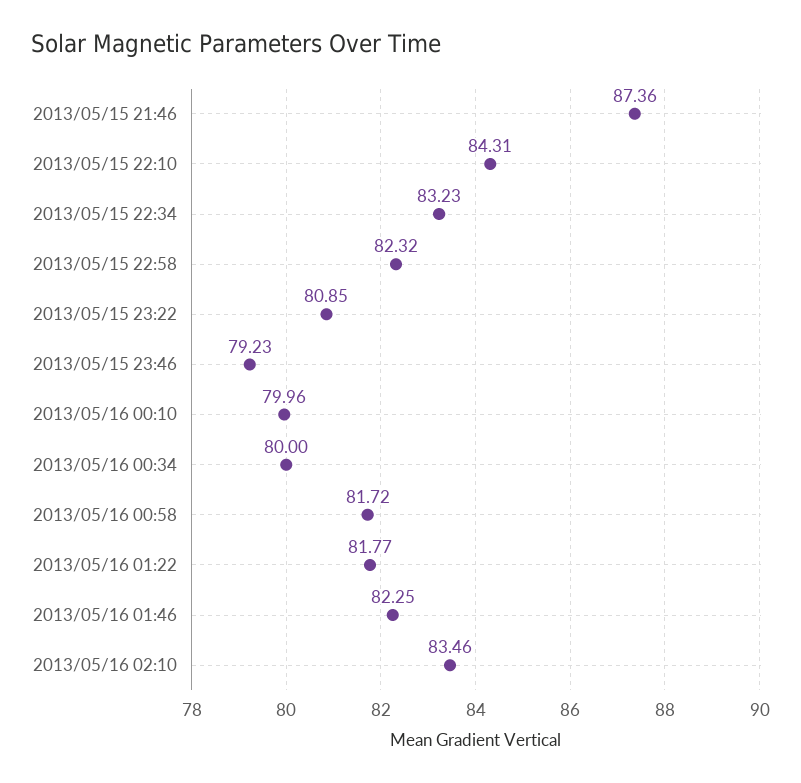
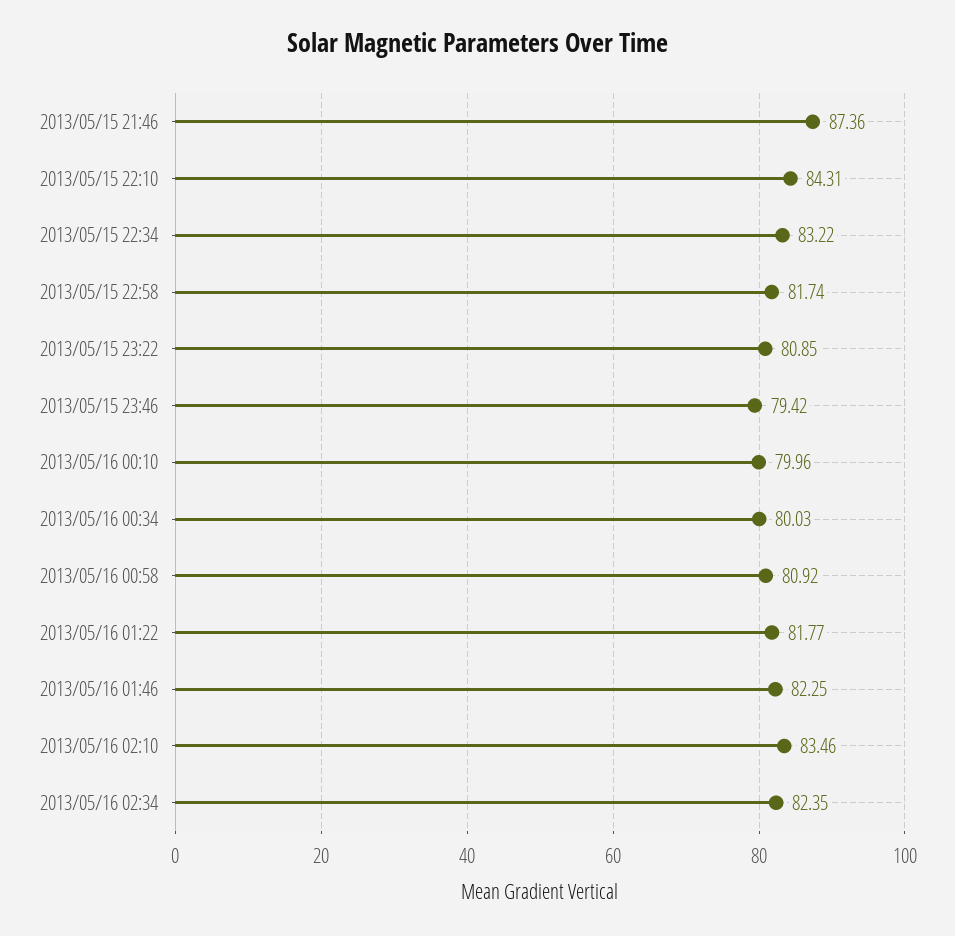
2013/05/15 22:34: 83.23 -> 83.22
2013/05/15 22:58: 82.32 -> 81.74
2013/05/15 23:46: 79.23 -> 79.42
2013/05/16 00:34: 80 -> 80.03
2013/05/16 00:58: 81.72 -> 80.92
2013/05/16 02:34: none -> 82.35

